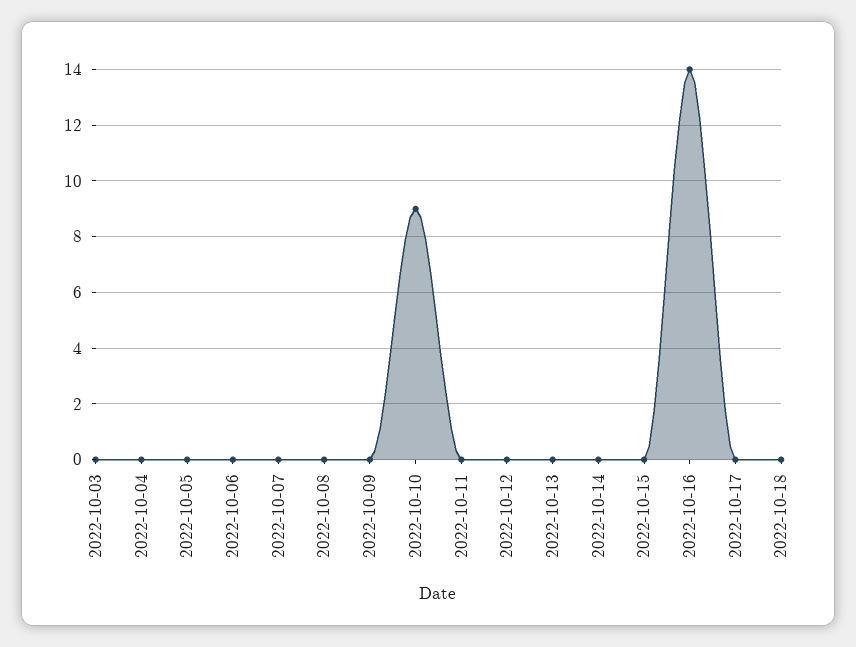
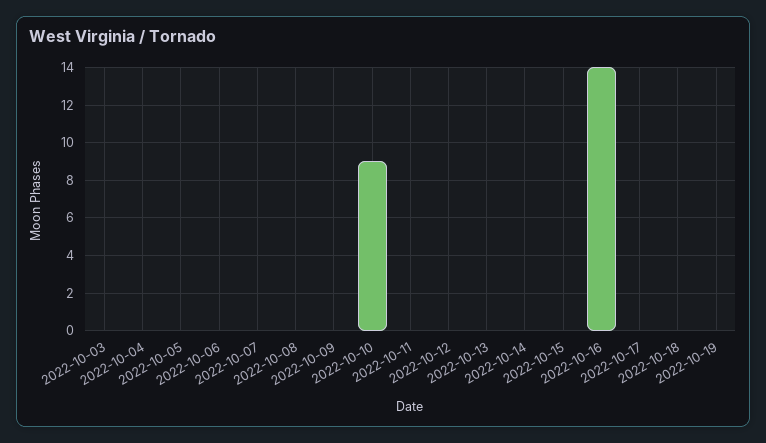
2022-10-19: none -> 0

